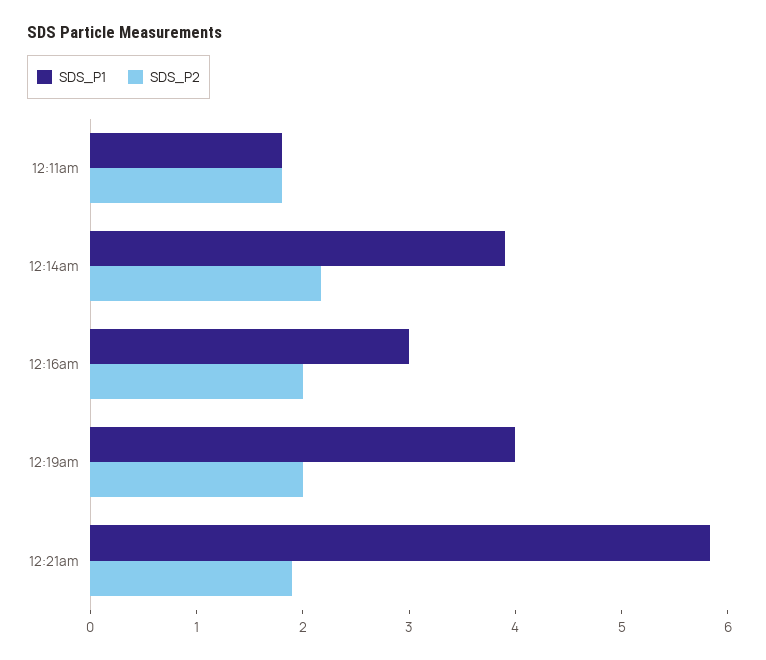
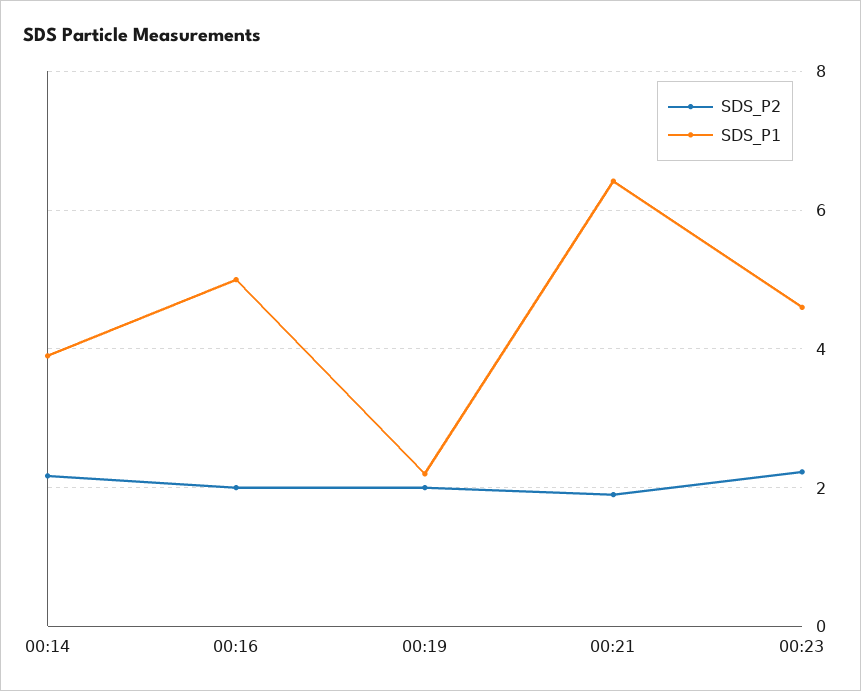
SDS_P1, 12:11am: 1.8 -> none
SDS_P2, 12:11am: 1.8 -> none
SDS_P1, 12:16am: 3 -> 5
SDS_P1, 12:19am: 4 -> 2.2
SDS_P1, 12:21am: 5.8 -> 6.4
SDS_P2, 00:23: none -> 2.2
SDS_P1, 00:23: none -> 4.6

